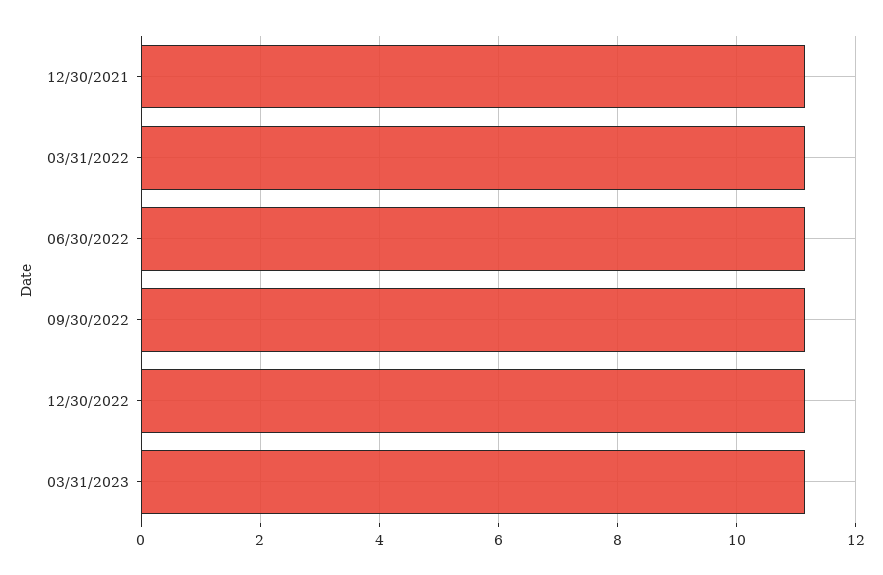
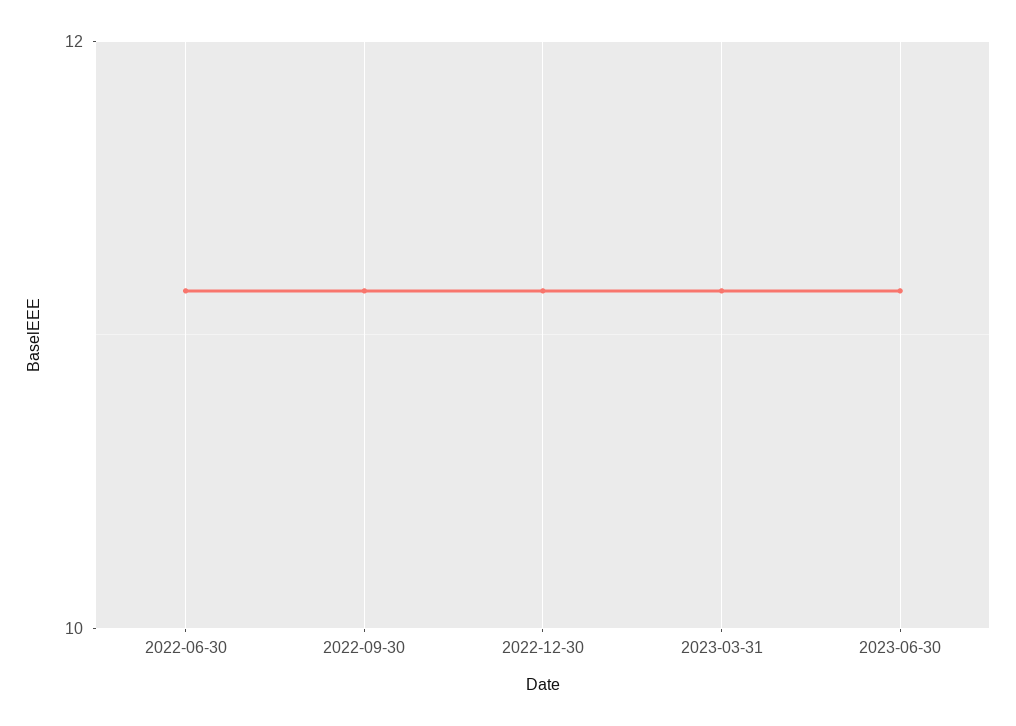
12/30/2021: 11.2 -> none
03/31/2022: 11.2 -> none
2023-06-30: none -> 11.2

